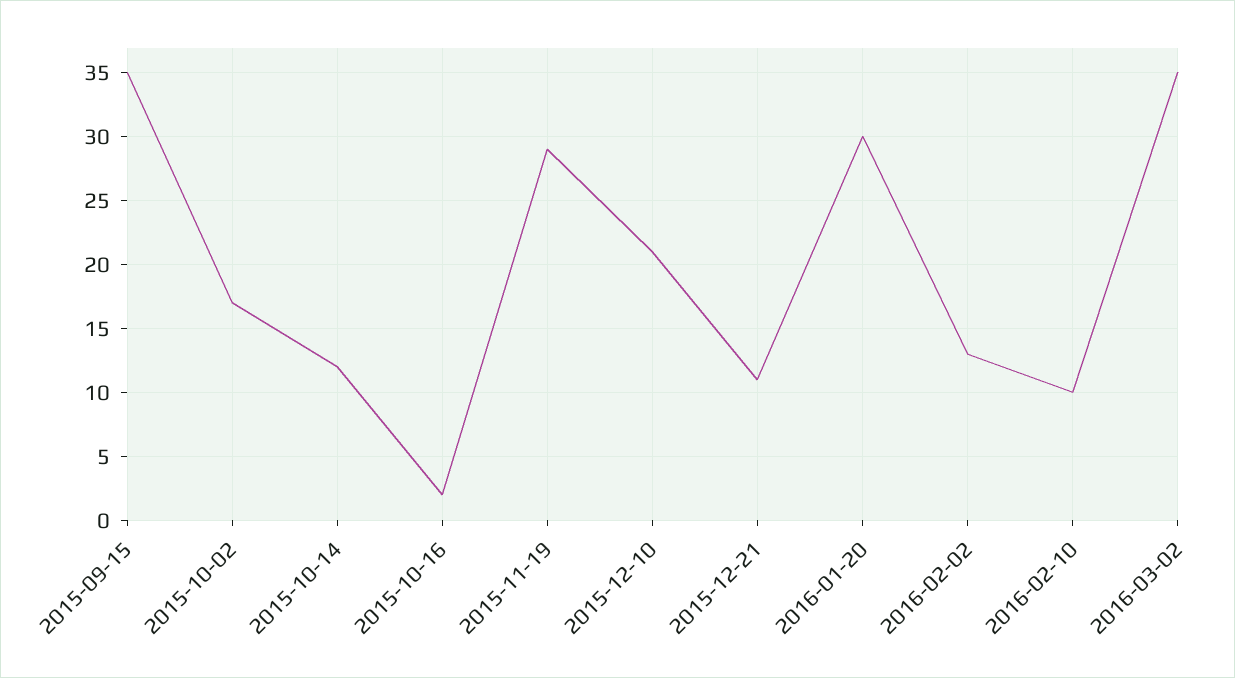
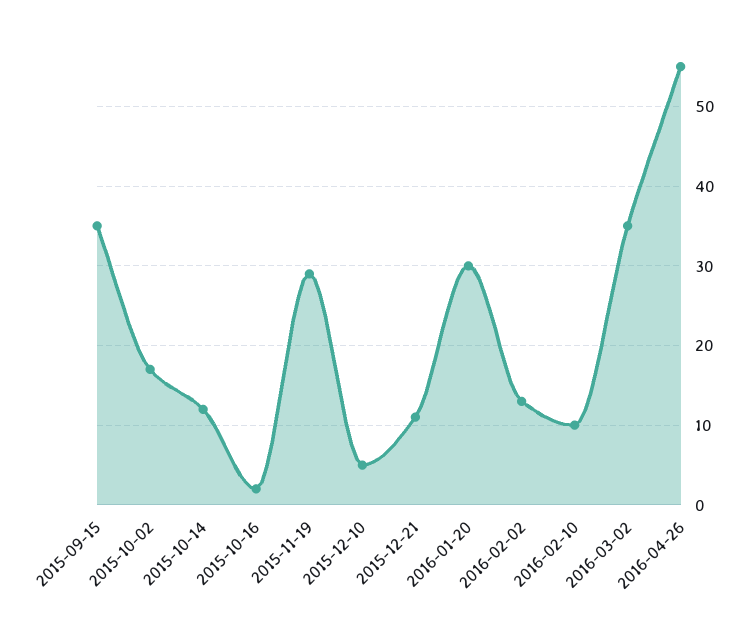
2015-12-10: 21 -> 5
2016-04-26: none -> 55

